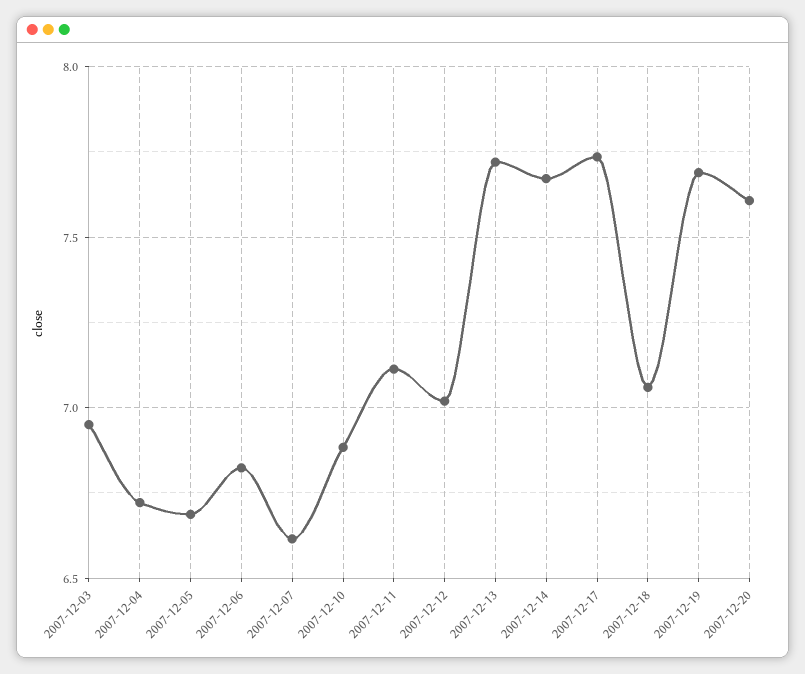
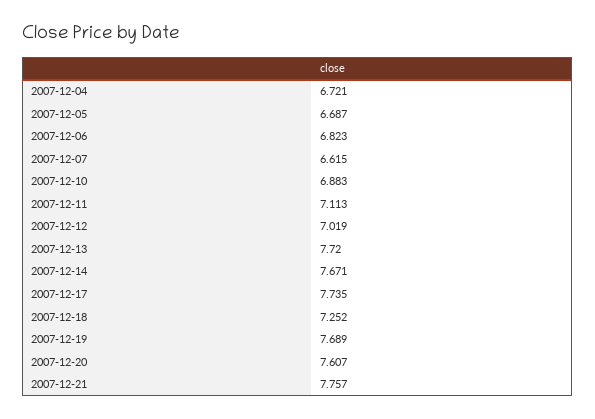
2007-12-03: 6.95 -> none
2007-12-18: 7.05 -> 7.252
2007-12-21: none -> 7.757

